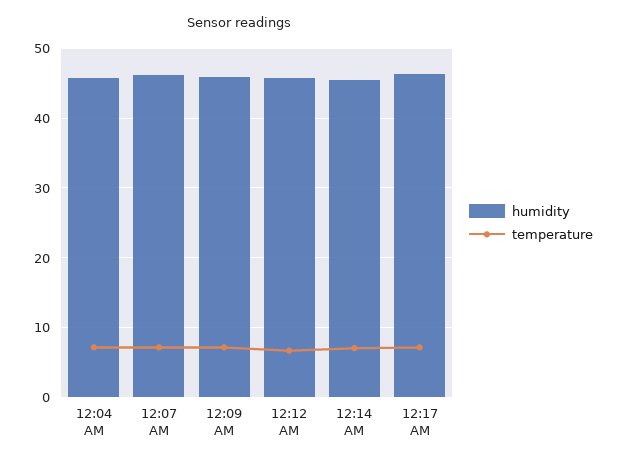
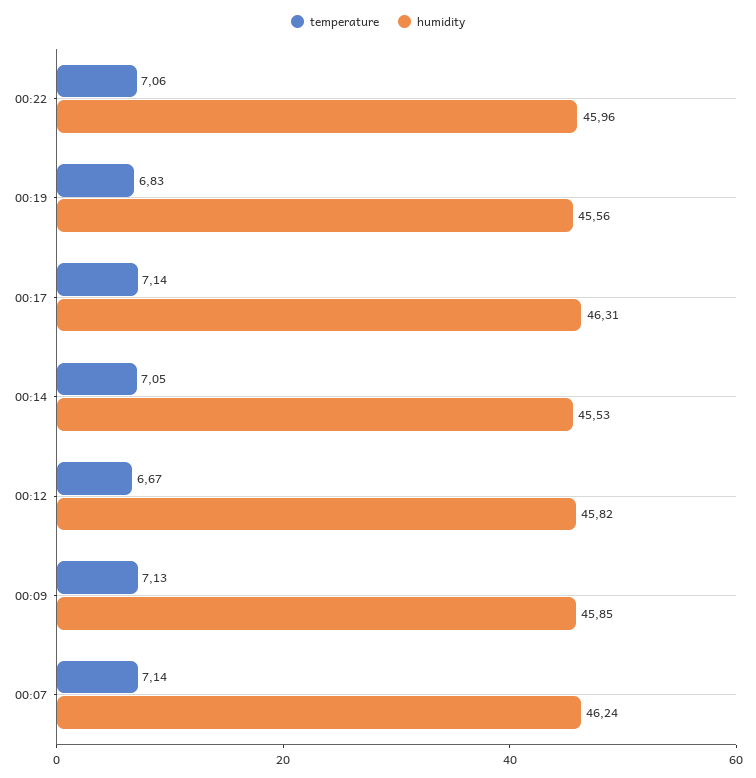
humidity, 12:04 AM: 46 -> none
temperature, 12:04 AM: 7 -> none
temperature, 00:22: none -> 7.06
humidity, 00:22: none -> 45.96
temperature, 00:19: none -> 6.83
humidity, 00:19: none -> 45.56

